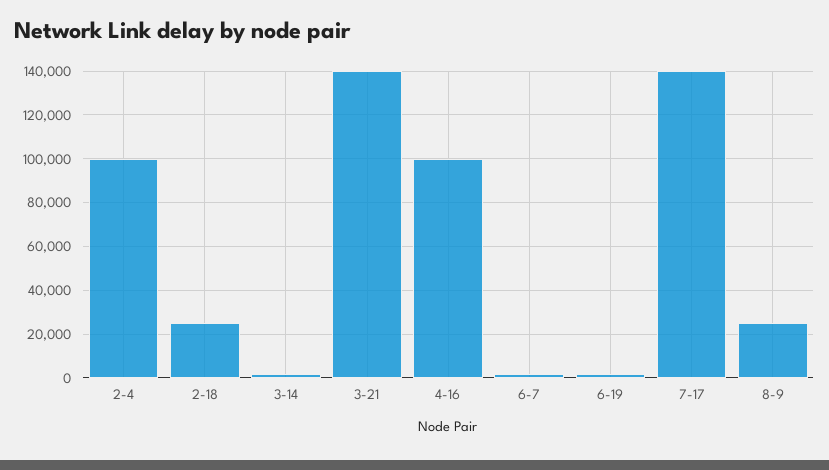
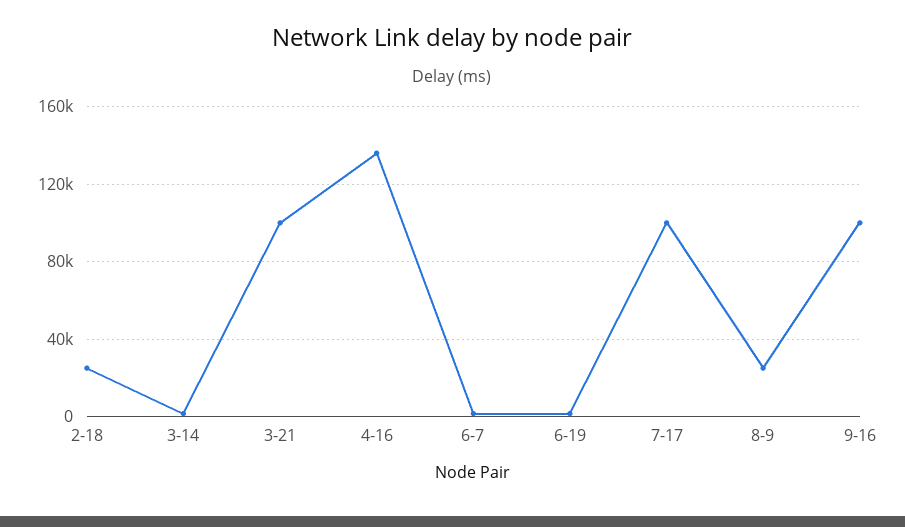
2-4: 100000 -> none
3-21: 140000 -> 100000
4-16: 100000 -> 135000
7-17: 140000 -> 100000
9-16: none -> 100000

